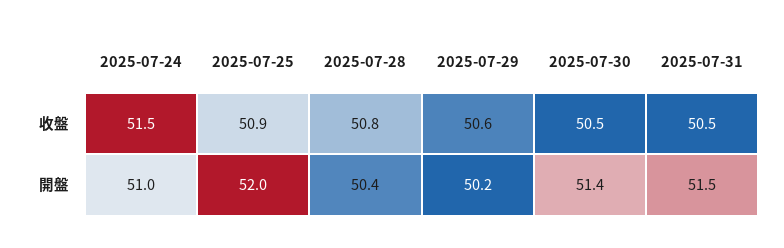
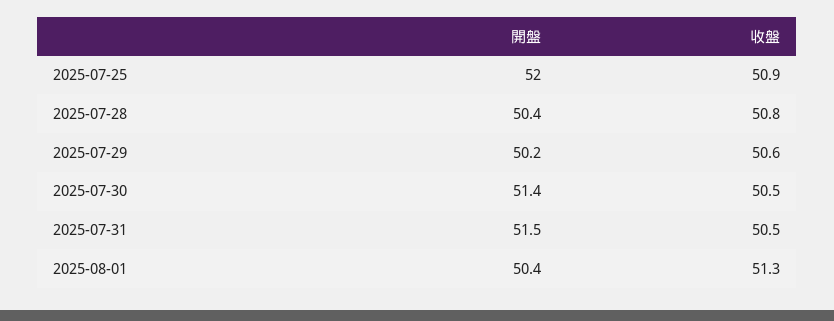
2025-07-24, 收盤: 51.5 -> none
2025-07-24, 開盤: 51 -> none
2025-08-01, 開盤: none -> 50.4
2025-08-01, 收盤: none -> 51.3

